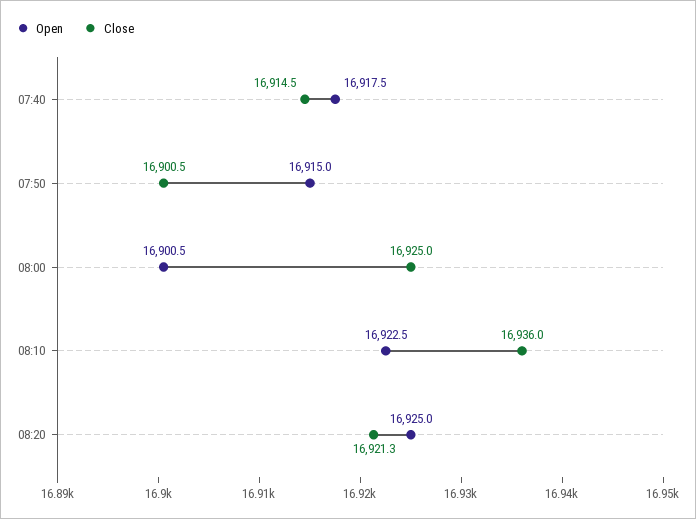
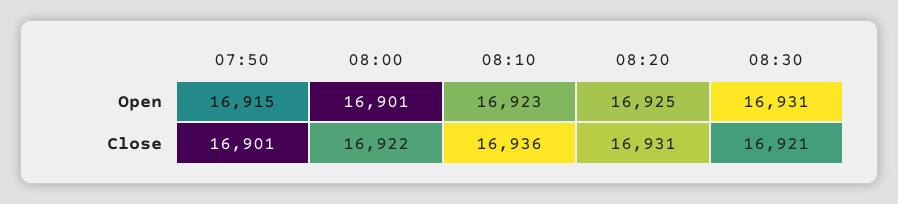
Open, 07:40: 16917.5 -> none
Close, 07:40: 16914.5 -> none
Close, 08:00: 16925 -> 16922
Close, 08:20: 16921.3 -> 16931
Open, 08:30: none -> 16931
Close, 08:30: none -> 16921

